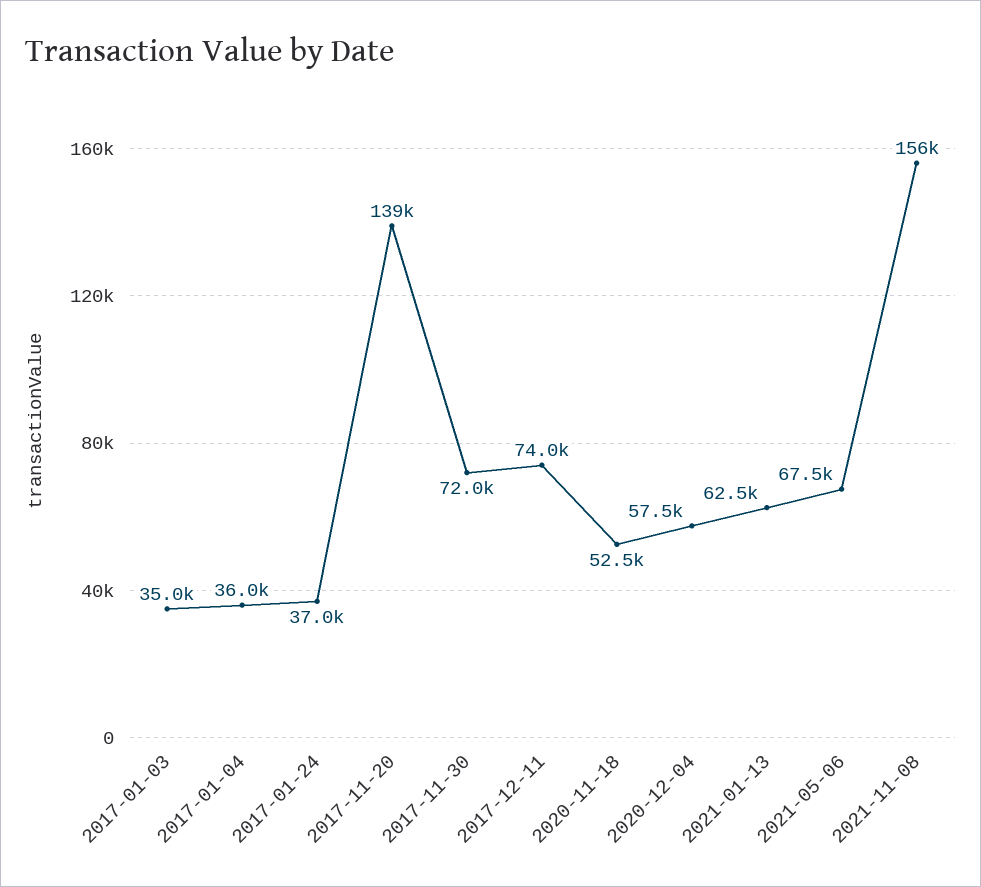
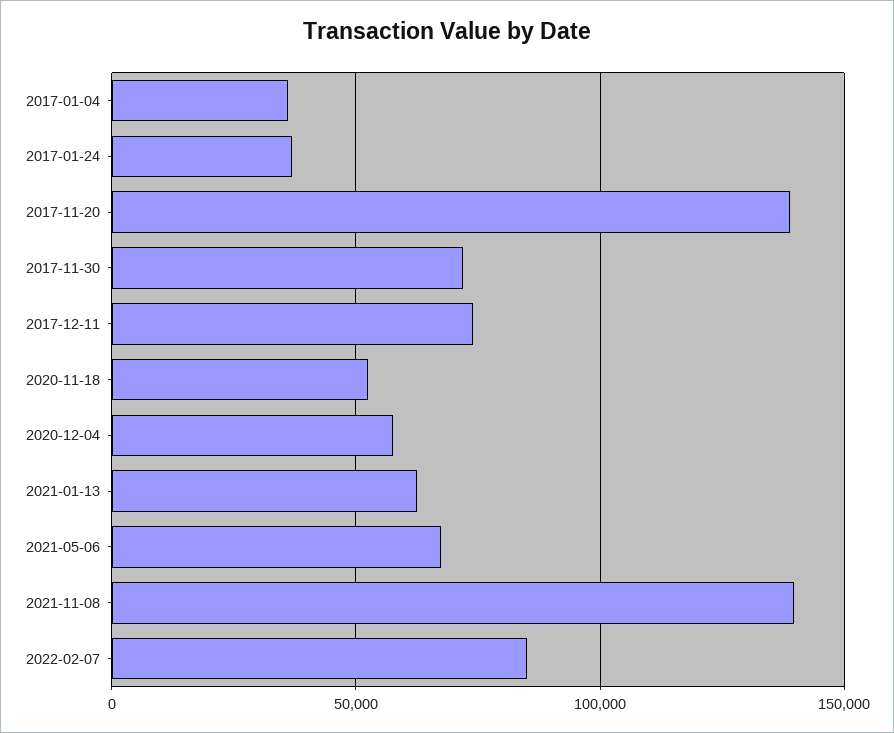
2017-01-03: 35000 -> none
2021-11-08: 156000 -> 140000
2022-02-07: none -> 85000

